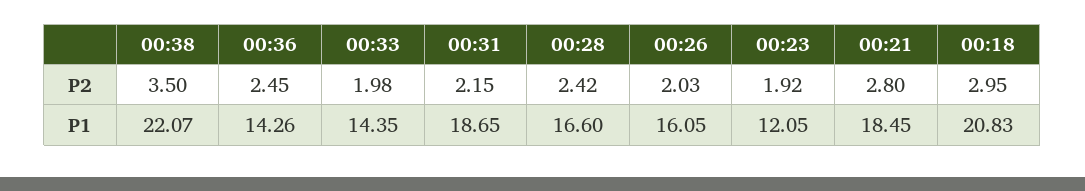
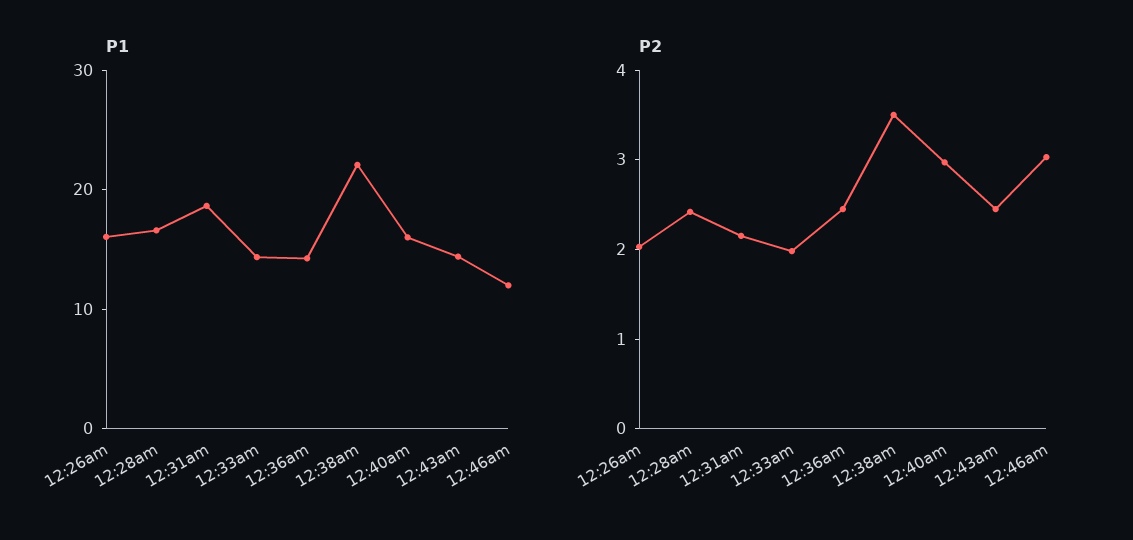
P2, 00:23: 1.92 -> none
P2, 00:21: 2.8 -> none
P2, 00:18: 2.95 -> none
P1, 00:23: 12.05 -> none
P1, 00:21: 18.45 -> none
P1, 00:18: 20.83 -> none
P1, 12:40am: none -> 16
P1, 12:43am: none -> 14
P1, 12:46am: none -> 12
P2, 12:40am: none -> 3
P2, 12:43am: none -> 2.4
P2, 12:46am: none -> 3

